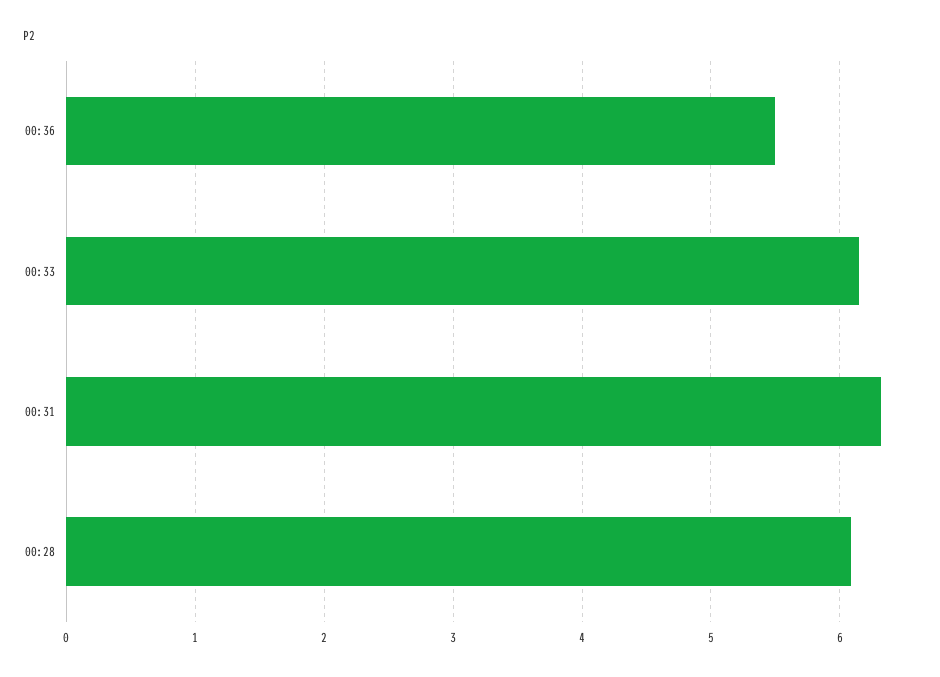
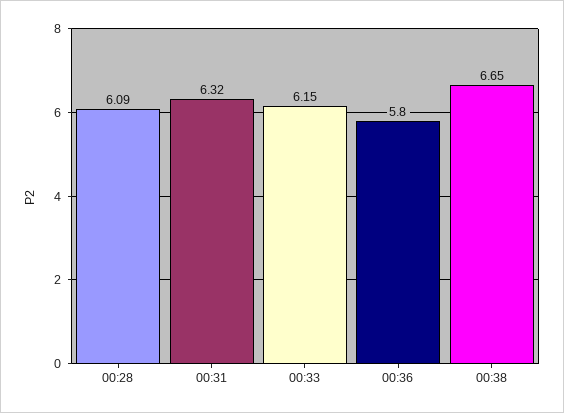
00:36: 5.5 -> 5.8
00:38: none -> 6.65

